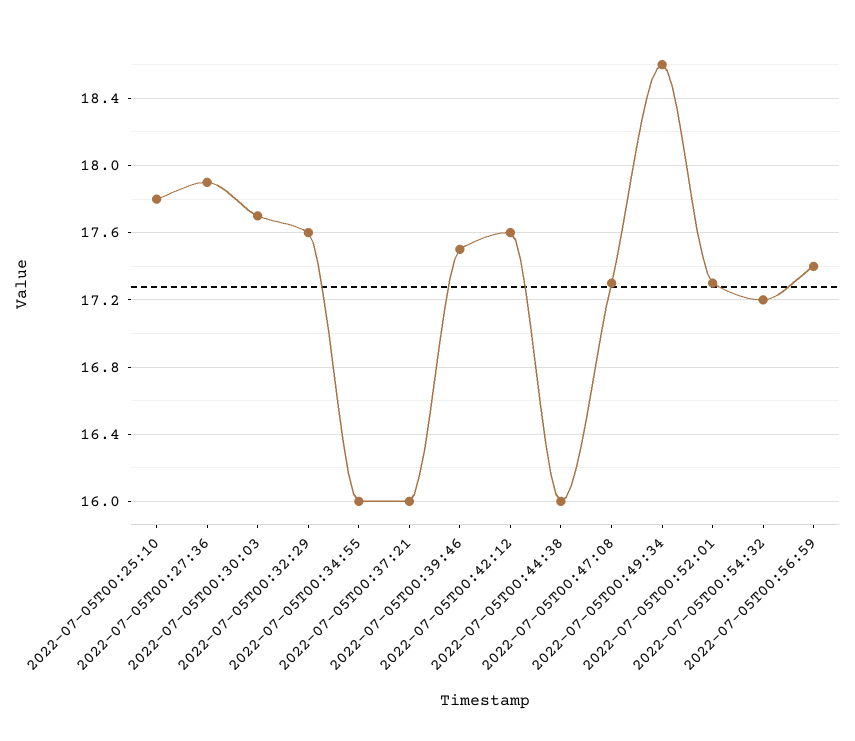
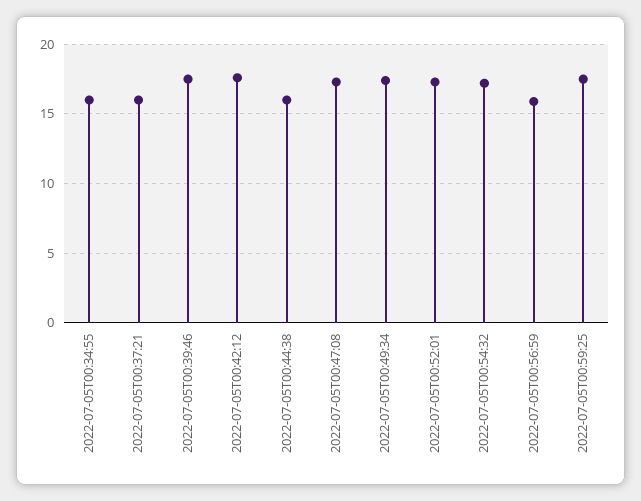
2022-07-05T00:25:10: 17.8 -> none
2022-07-05T00:27:36: 17.9 -> none
2022-07-05T00:30:03: 17.7 -> none
2022-07-05T00:32:29: 17.6 -> none
2022-07-05T00:49:34: 18.6 -> 17.5
2022-07-05T00:56:59: 17.4 -> 16
2022-07-05T00:59:25: none -> 17.5

